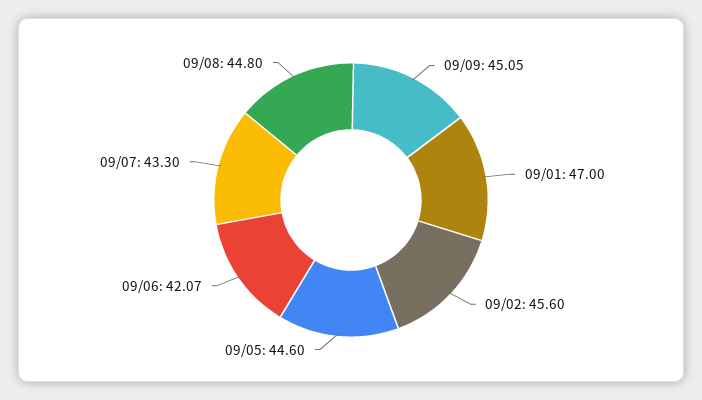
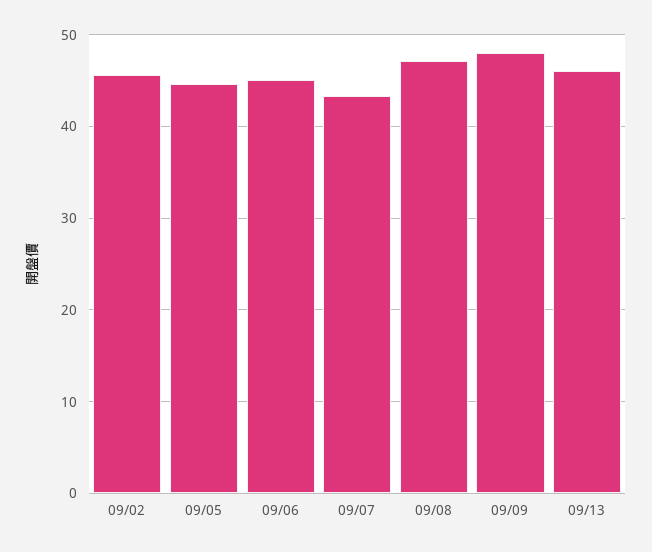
09/09: 45.05 -> 48
09/01: 47 -> none
09/06: 42.07 -> 45
09/08: 44.8 -> 47
09/13: none -> 46

